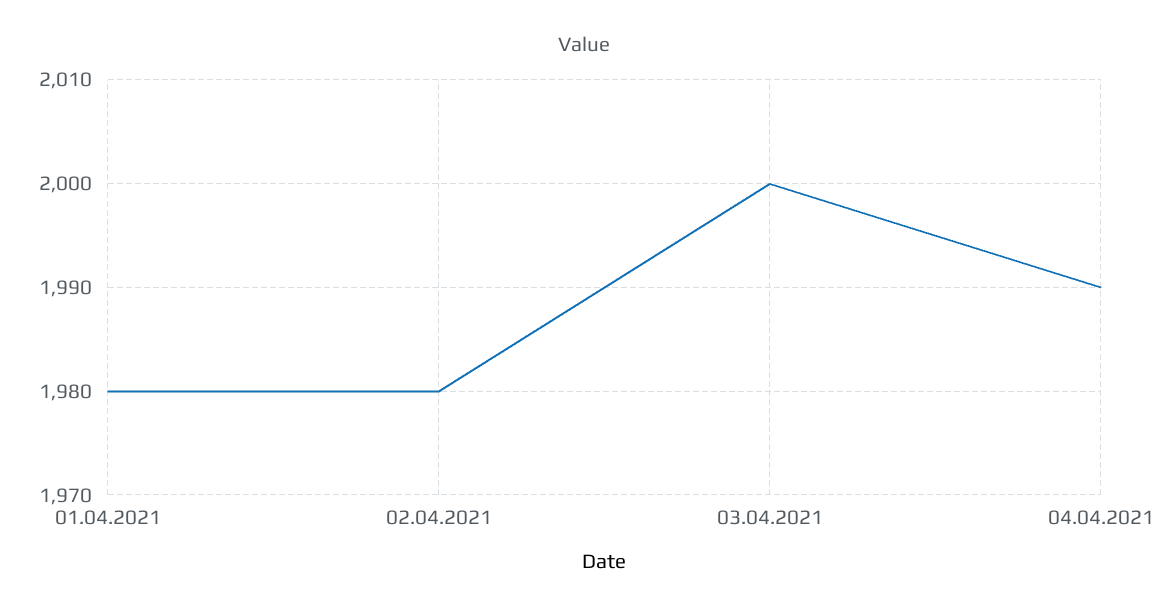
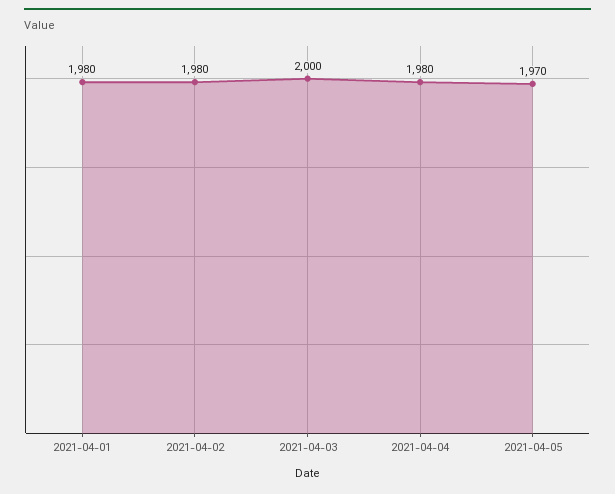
04.04.2021: 1990 -> 1980
2021-04-05: none -> 1970

